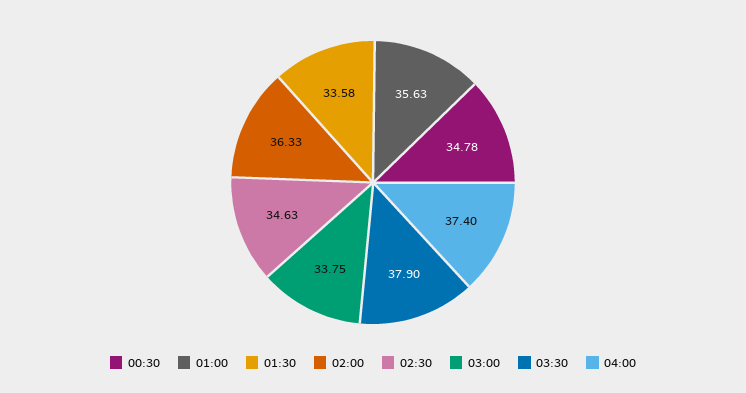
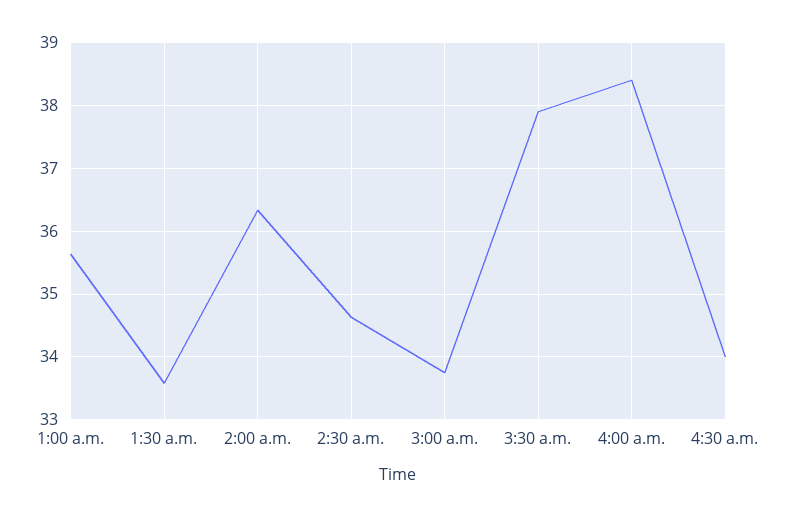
00:30: 34.78 -> none
04:00: 37.4 -> 38.4
4:30 a.m.: none -> 34

